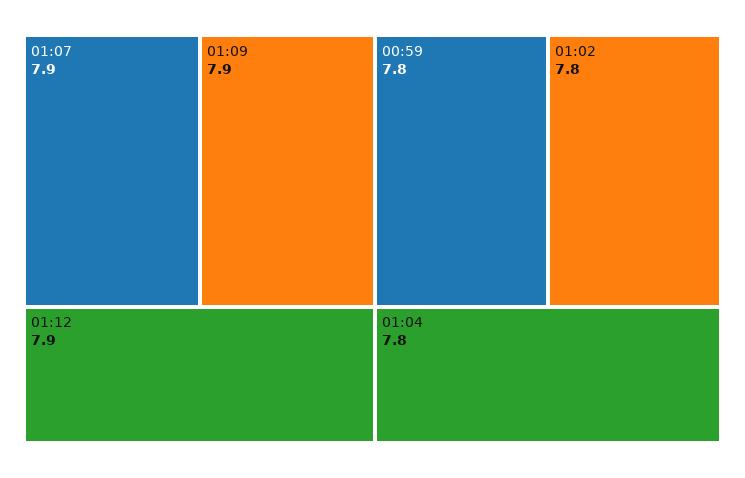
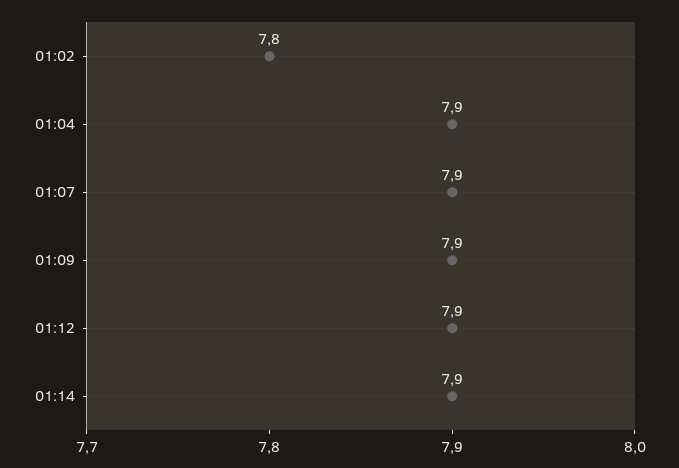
00:59: 7.8 -> none
01:04: 7.8 -> 7.9
01:14: none -> 7.9

